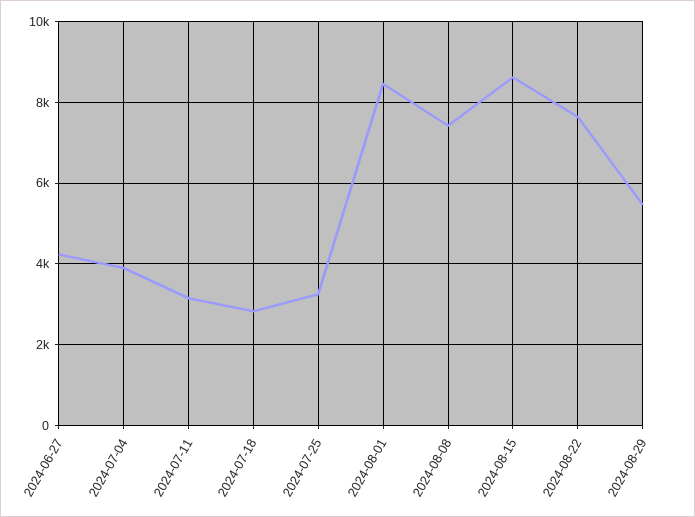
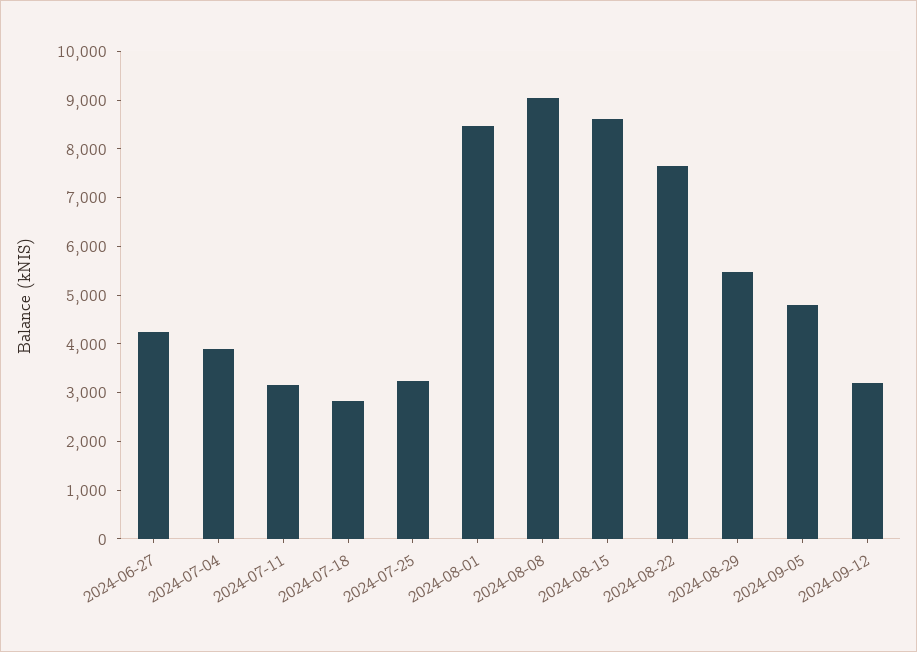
2024-08-08: 7400 -> 9000
2024-09-05: none -> 4800
2024-09-12: none -> 3200

